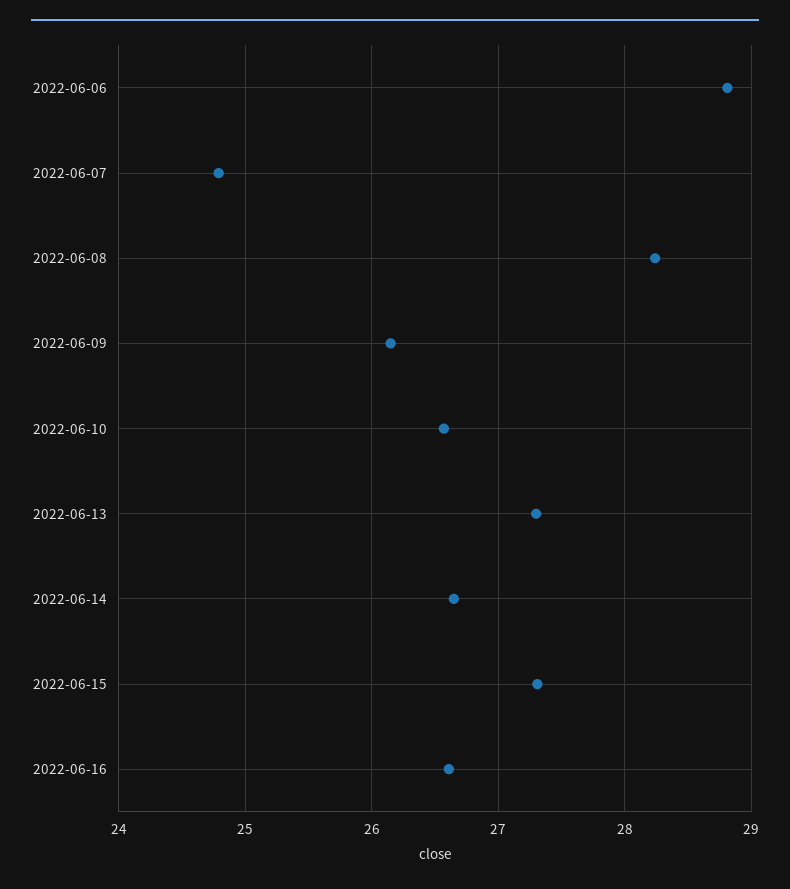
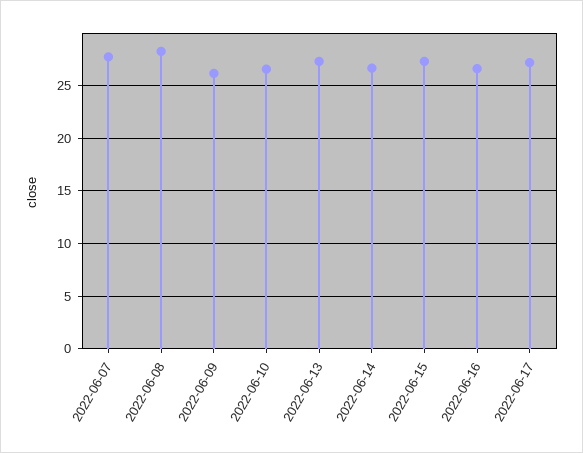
2022-06-06: 28.8 -> none
2022-06-07: 24.8 -> 28
2022-06-17: none -> 27

